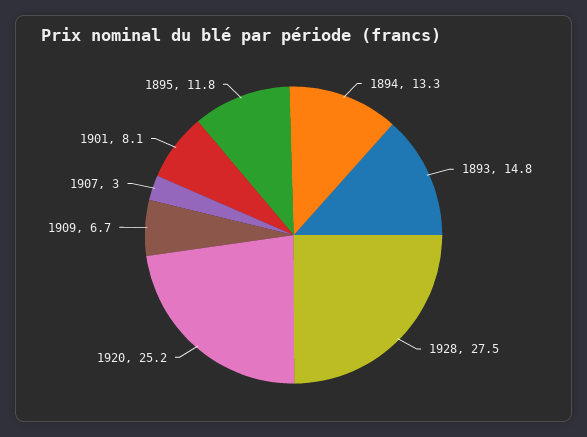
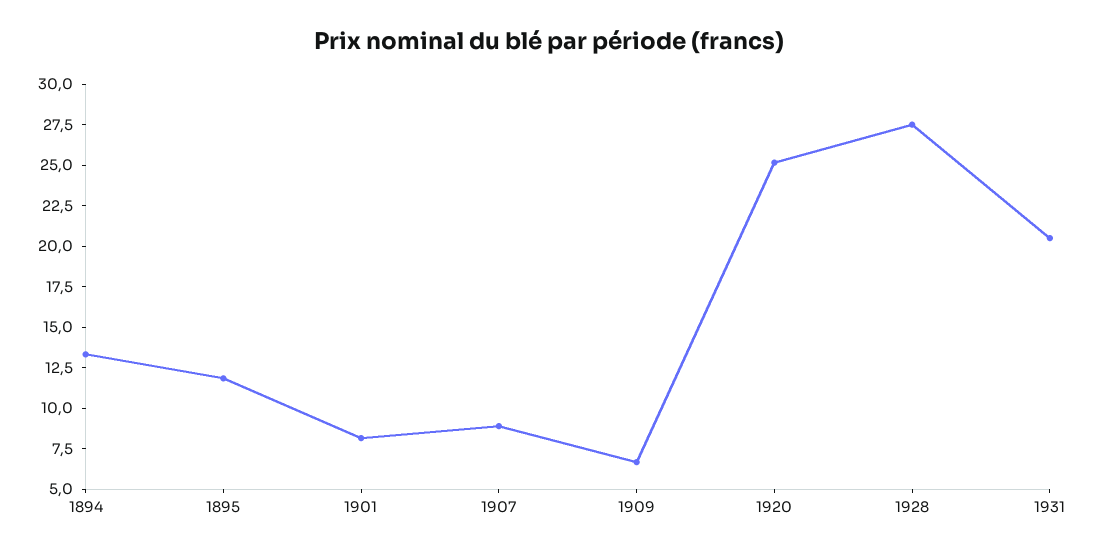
1893: 14.8 -> none
1907: 3 -> 9
1931: none -> 20.5

